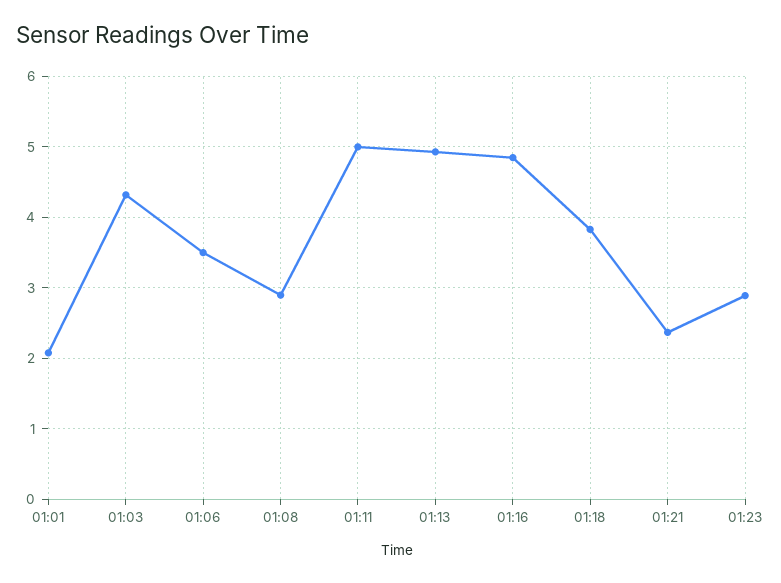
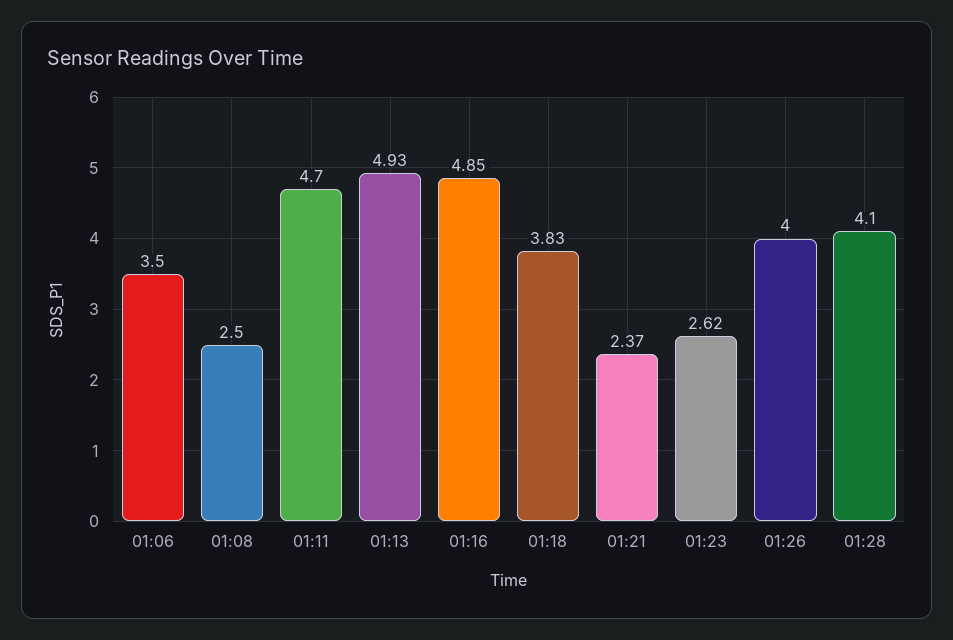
01:01: 2.1 -> none
01:03: 4.3 -> none
01:08: 2.9 -> 2.5
01:11: 5 -> 4.7
01:23: 2.9 -> 2.62
01:26: none -> 4
01:28: none -> 4.1

